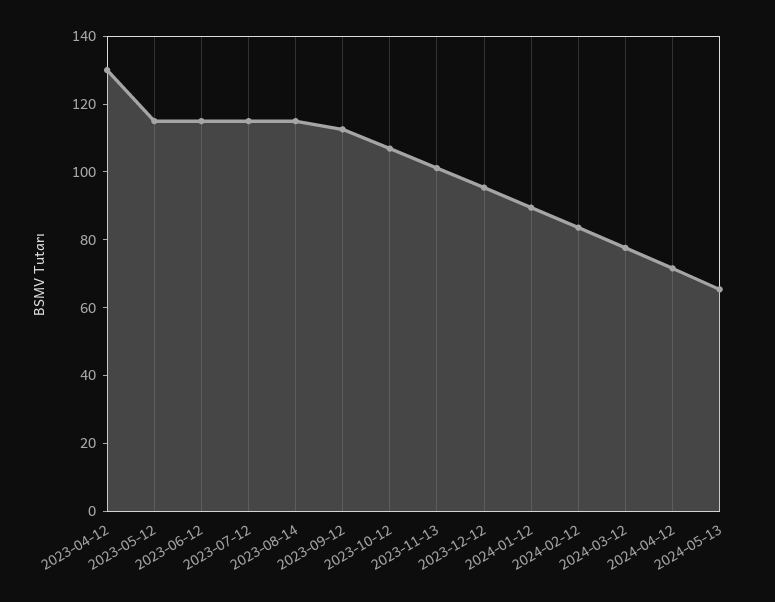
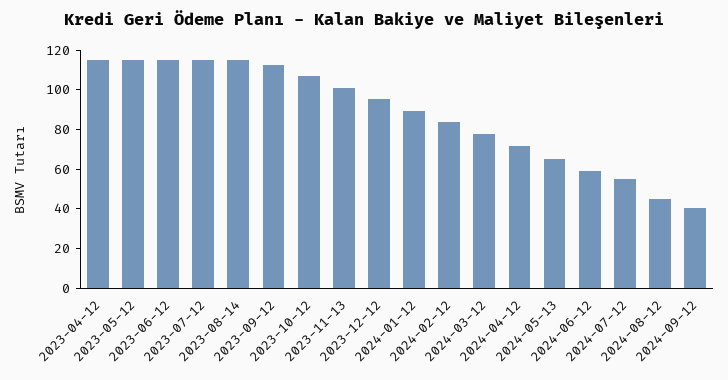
2023-04-12: 130 -> 115
2024-06-12: none -> 60
2024-07-12: none -> 55
2024-08-12: none -> 45
2024-09-12: none -> 40

